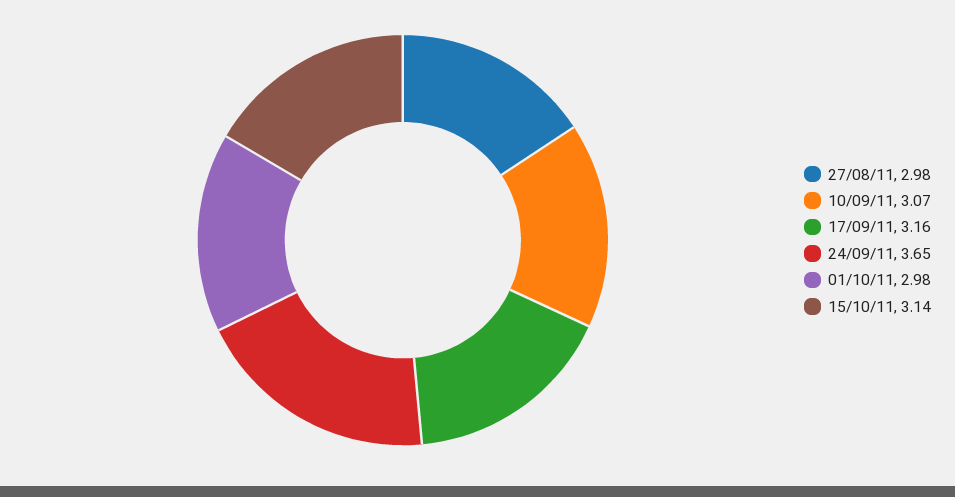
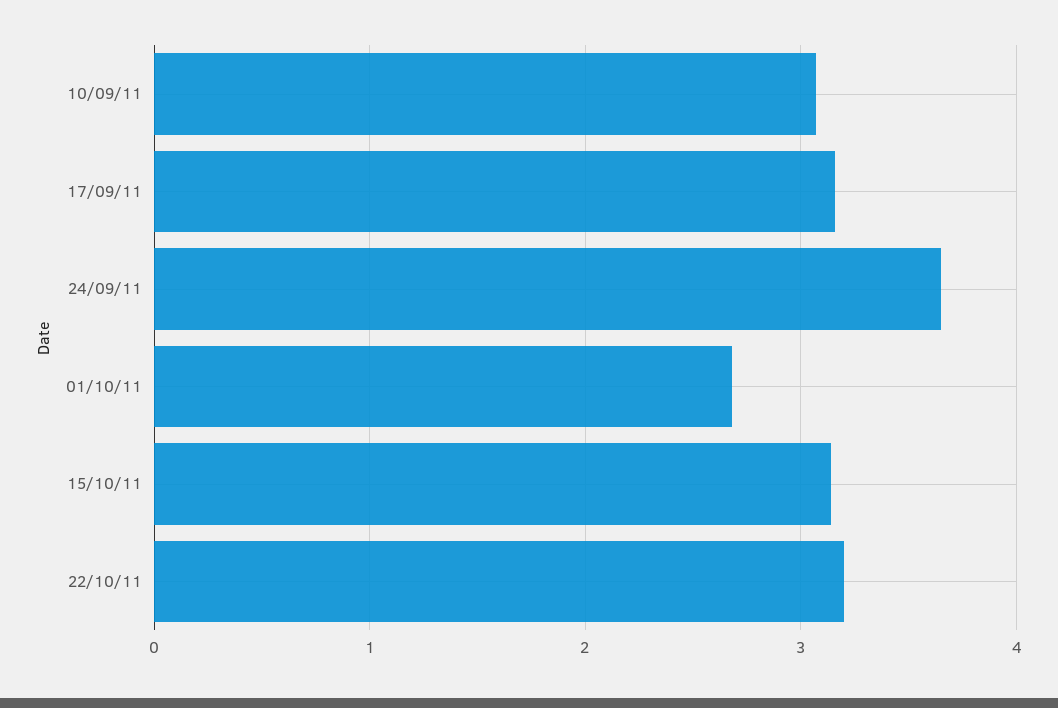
27/08/11: 2.98 -> none
01/10/11: 2.98 -> 2.7
22/10/11: none -> 3.2

